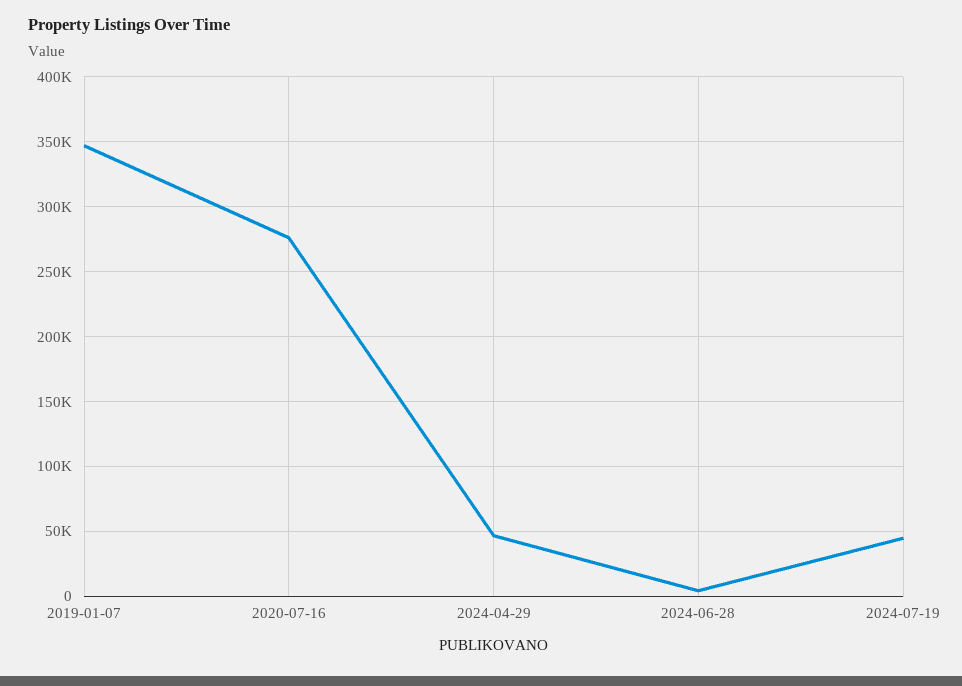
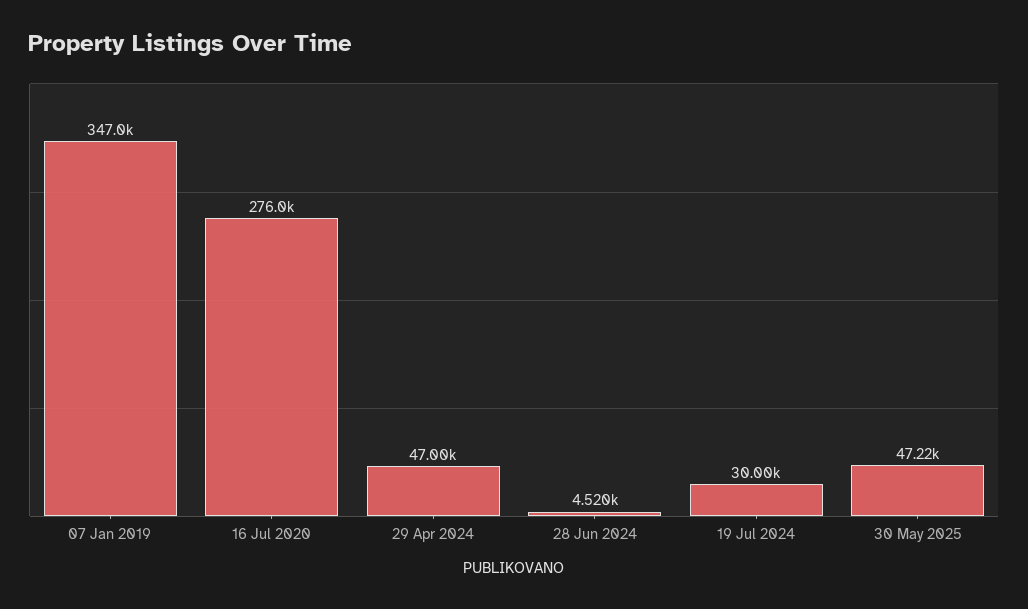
2024-07-19: 45000 -> 30000
30 May 2025: none -> 47220

